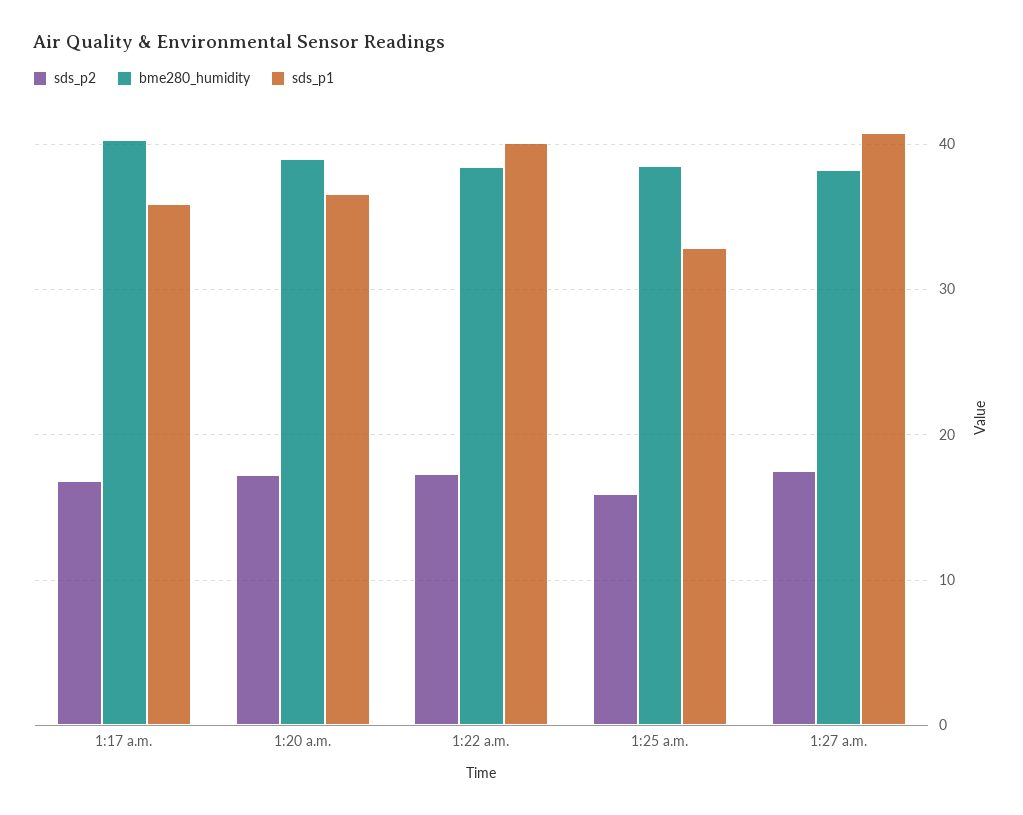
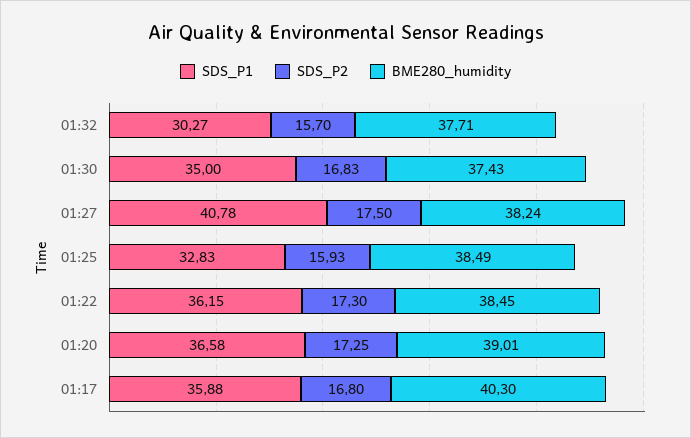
sds_p1, 1:22 a.m.: 40 -> 36.15
sds_p1, 01:32: none -> 30.27
sds_p2, 01:32: none -> 15.7
bme280_humidity, 01:32: none -> 37.71
sds_p1, 01:30: none -> 35
sds_p2, 01:30: none -> 16.83
bme280_humidity, 01:30: none -> 37.43

